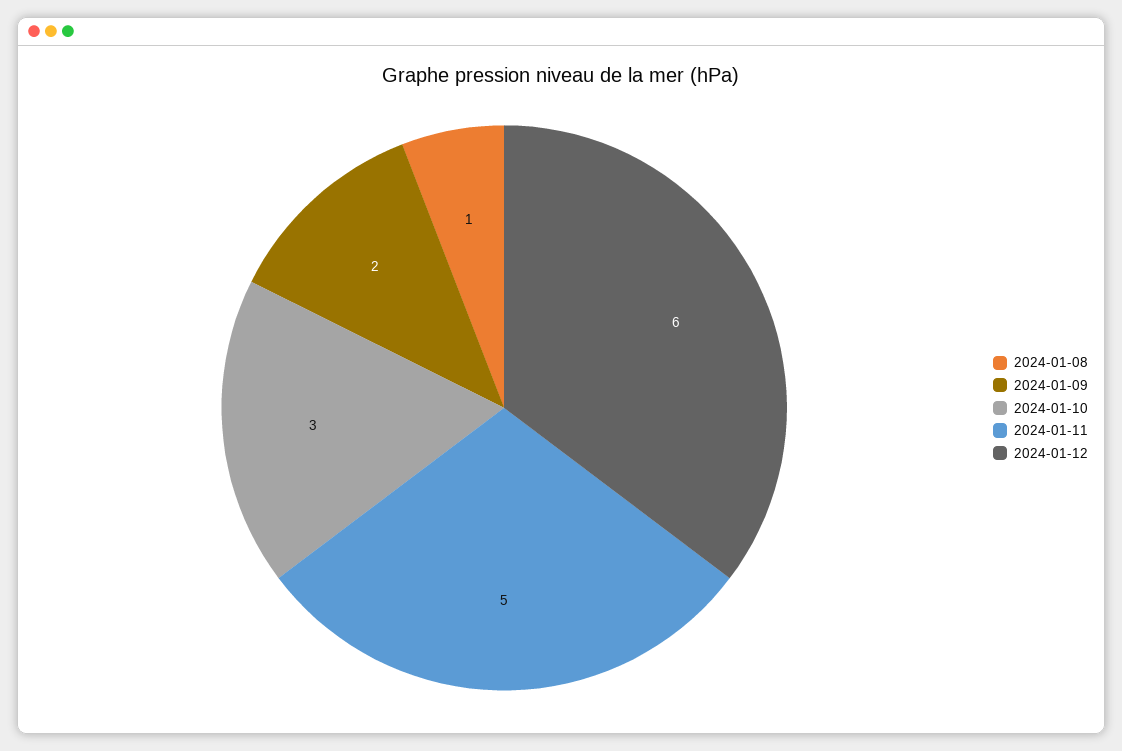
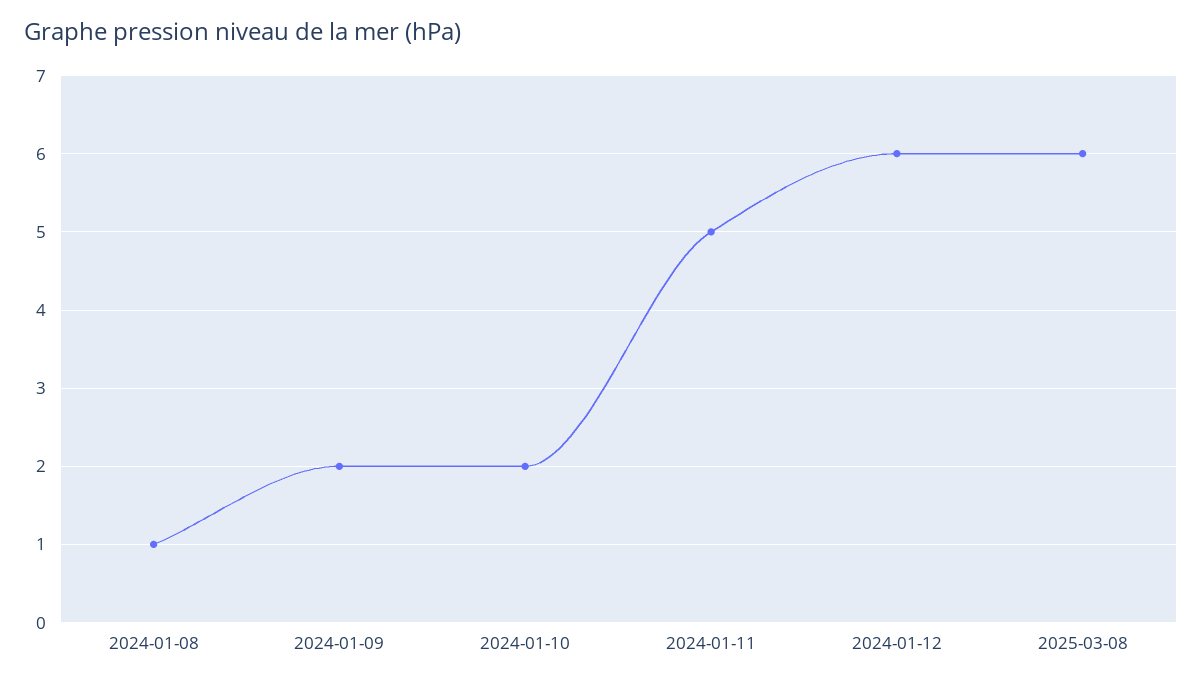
2024-01-10: 3 -> 2
2025-03-08: none -> 6

